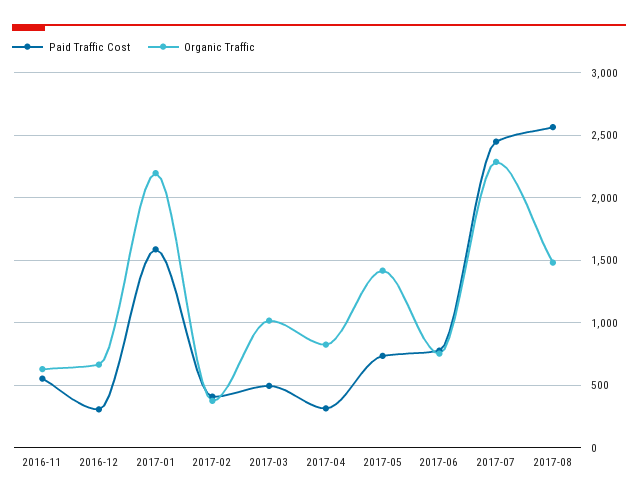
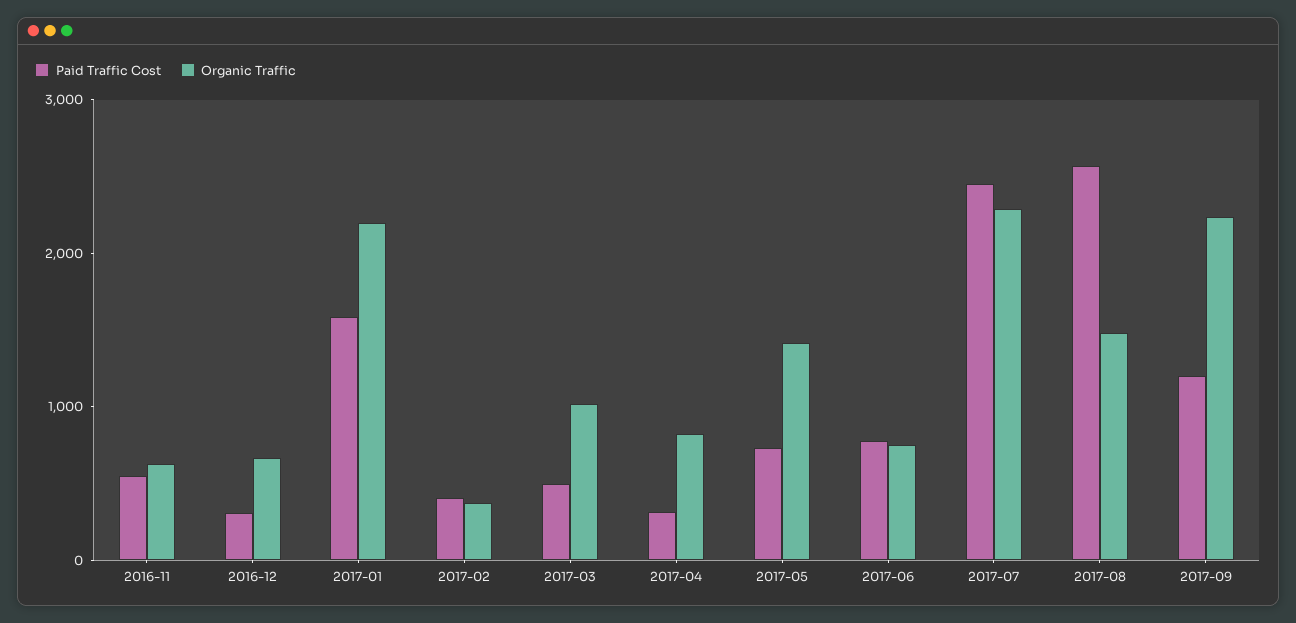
Paid Traffic Cost, 2017-09: none -> 1200
Organic Traffic, 2017-09: none -> 2200

